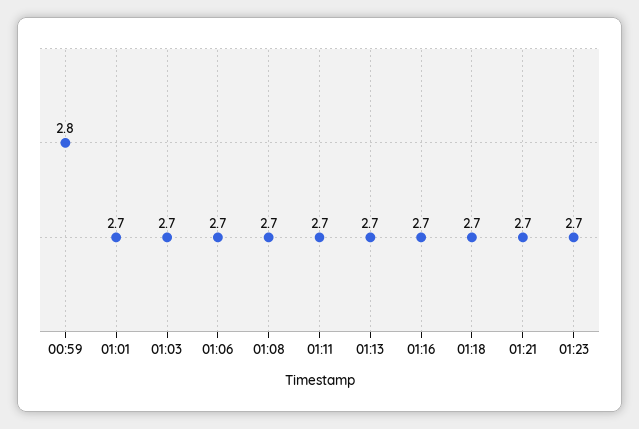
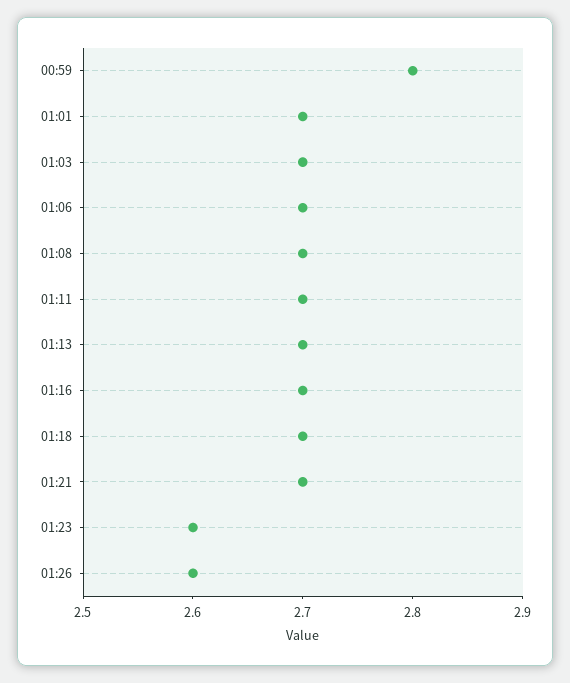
01:23: 2.7 -> 2.6
01:26: none -> 2.6

